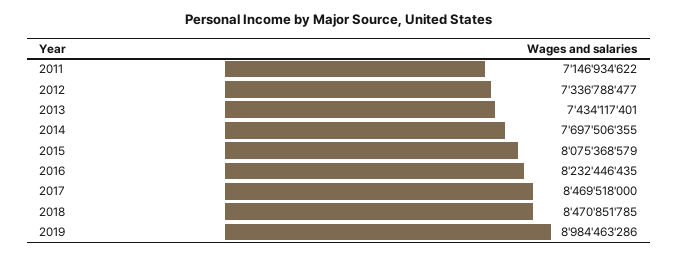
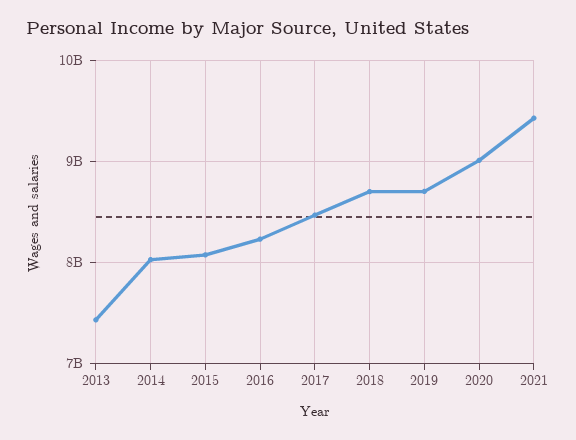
2011: 7146934622 -> none
2012: 7336788477 -> none
2014: 7697506355 -> 8000000000
2018: 8470851785 -> 8700000000
2019: 8984463286 -> 8700000000
2020: none -> 9000000000
2021: none -> 9400000000

